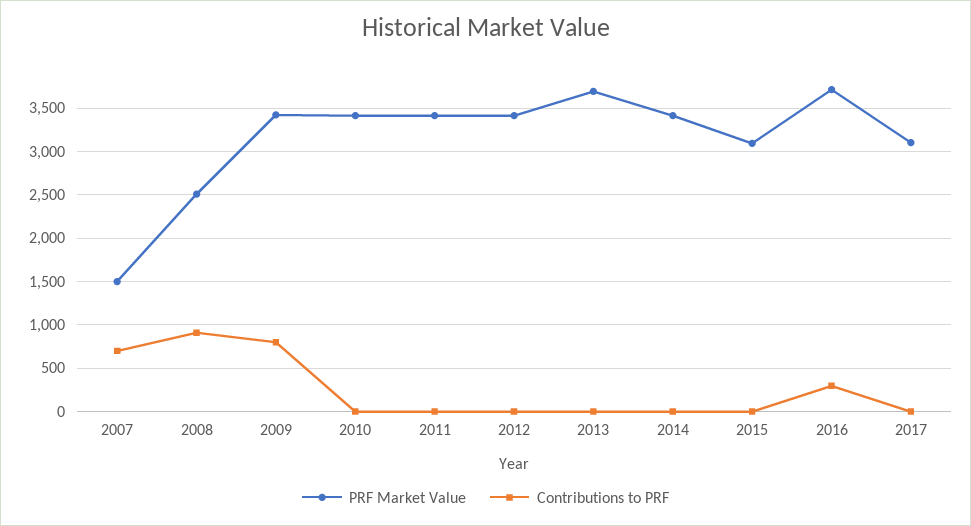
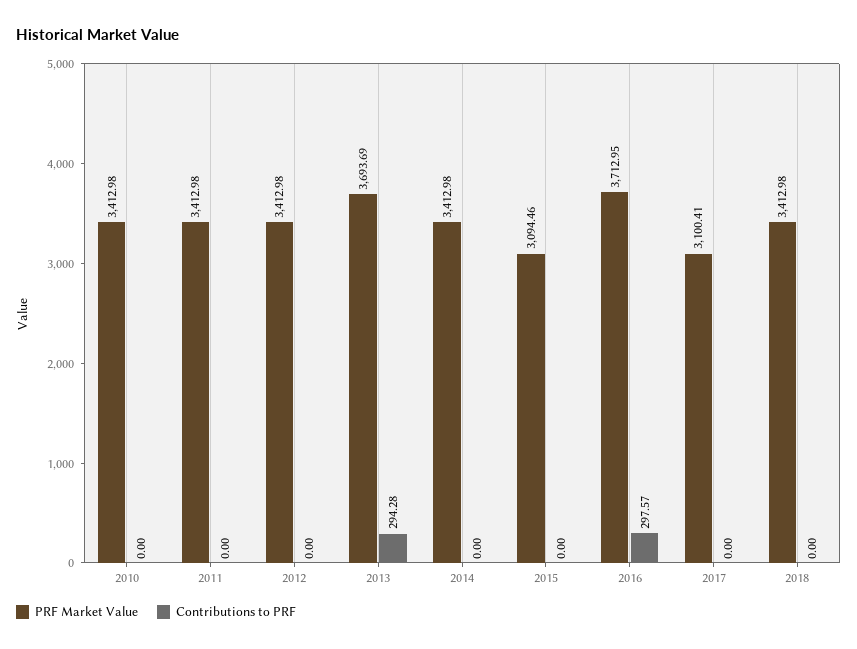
PRF Market Value, 2007: 1500 -> none
Contributions to PRF, 2007: 700 -> none
PRF Market Value, 2008: 2500 -> none
Contributions to PRF, 2008: 900 -> none
PRF Market Value, 2009: 3400 -> none
Contributions to PRF, 2009: 800 -> none
Contributions to PRF, 2013: 0 -> 294.28
PRF Market Value, 2018: none -> 3412.98
Contributions to PRF, 2018: none -> 0

